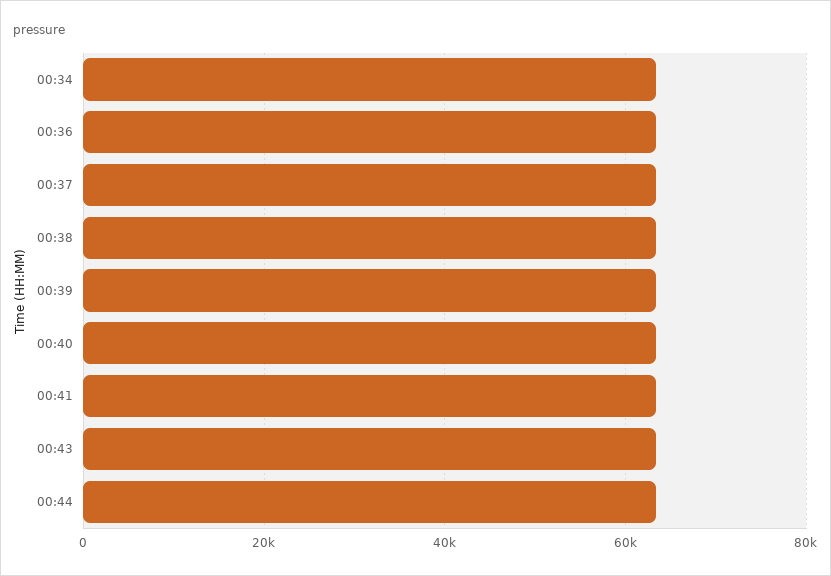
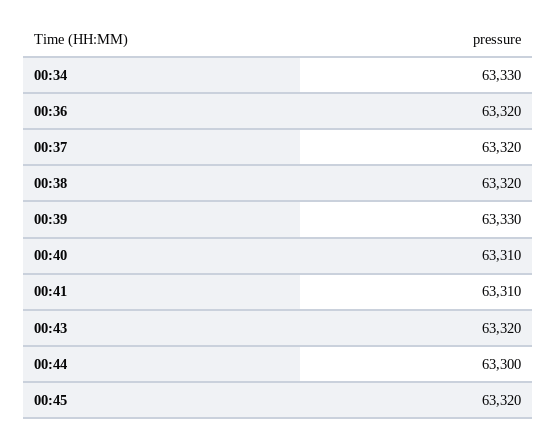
00:45: none -> 63320

